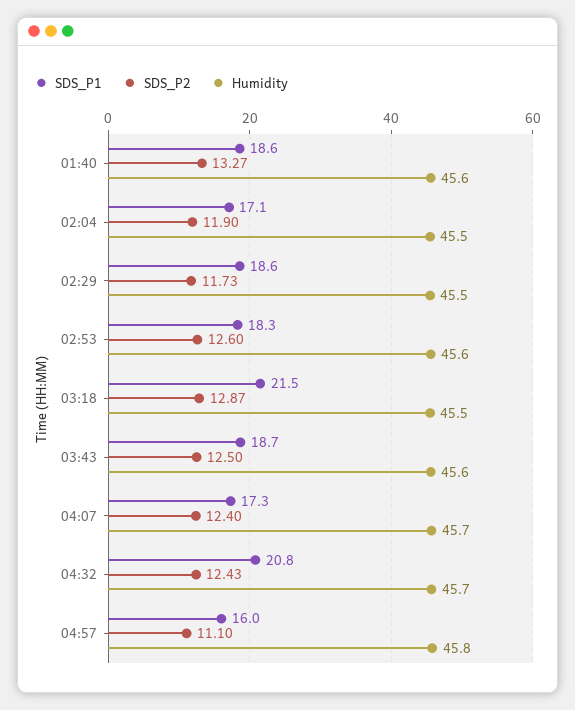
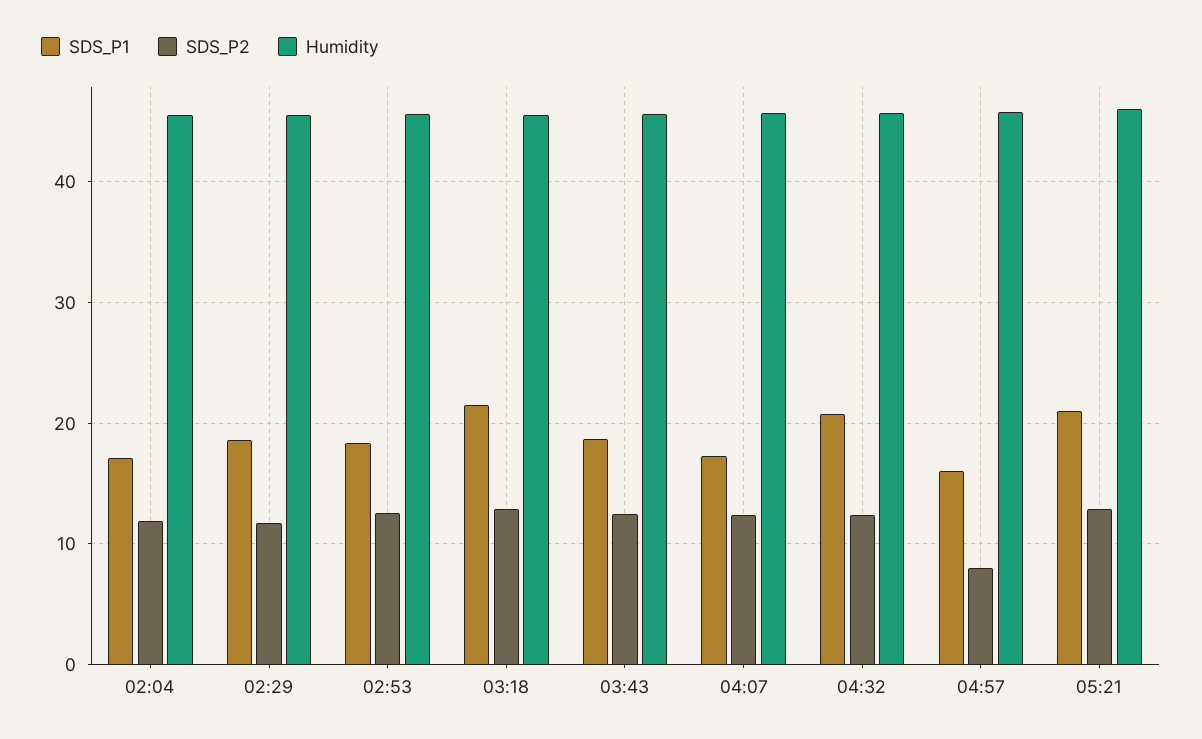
SDS_P1, 01:40: 18.6 -> none
SDS_P2, 01:40: 13.27 -> none
Humidity, 01:40: 45.6 -> none
SDS_P2, 04:57: 11.1 -> 8
SDS_P1, 05:21: none -> 21
SDS_P2, 05:21: none -> 13
Humidity, 05:21: none -> 46

